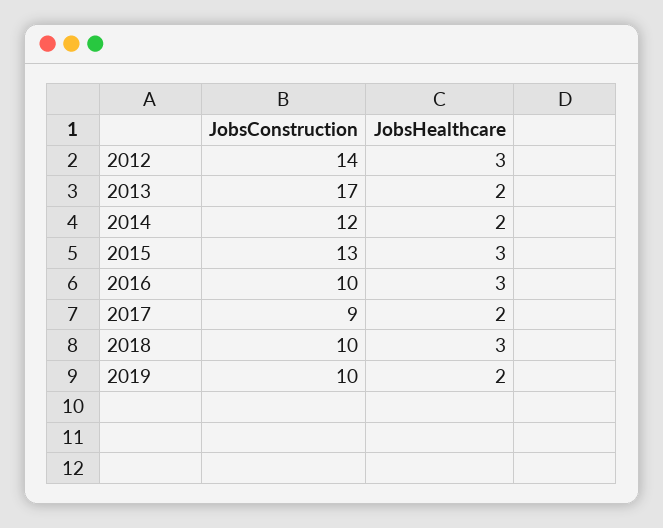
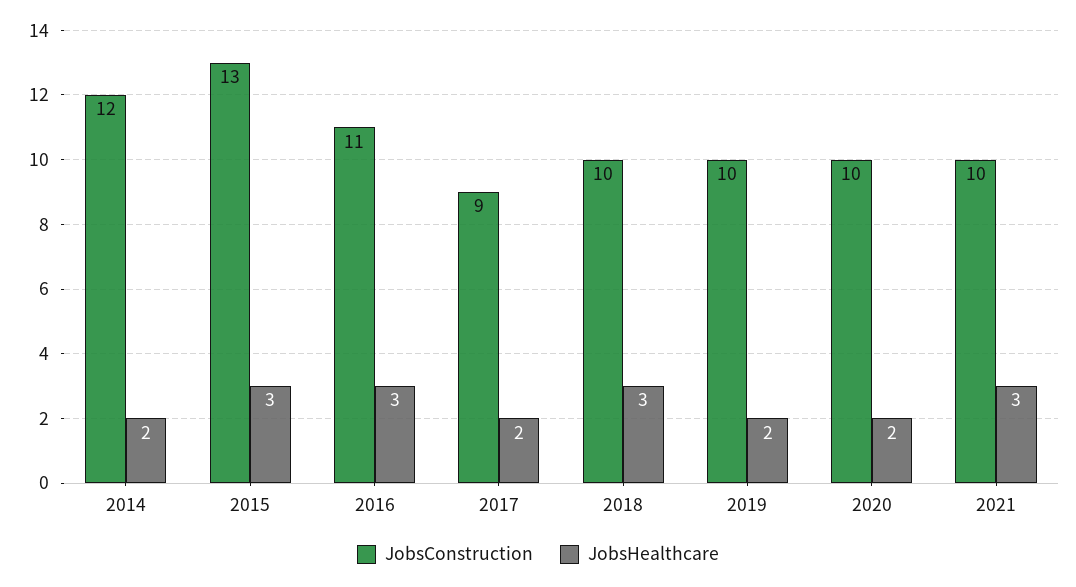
JobsConstruction, 2012: 14 -> none
JobsHealthcare, 2012: 3 -> none
JobsConstruction, 2013: 17 -> none
JobsHealthcare, 2013: 2 -> none
JobsConstruction, 2016: 10 -> 11
JobsConstruction, 2020: none -> 10
JobsHealthcare, 2020: none -> 2
JobsConstruction, 2021: none -> 10
JobsHealthcare, 2021: none -> 3

